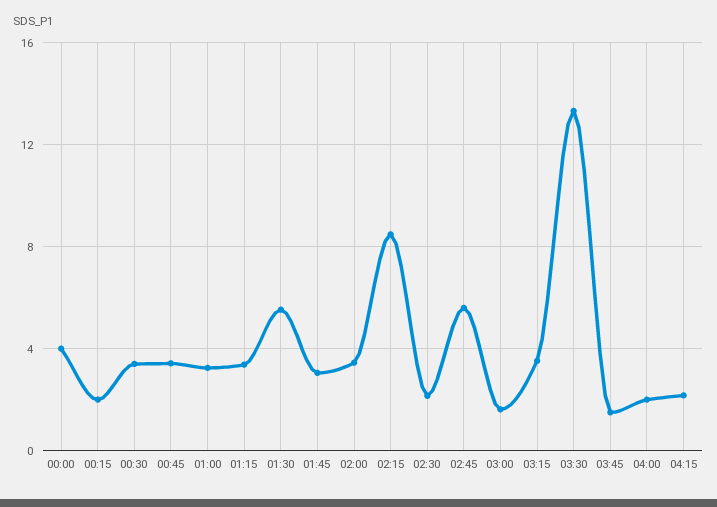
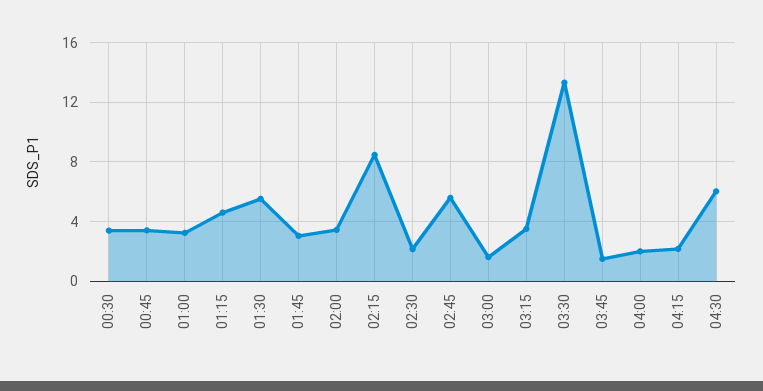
00:00: 4 -> none
00:15: 2 -> none
01:15: 3.5 -> 4.5
04:30: none -> 6

